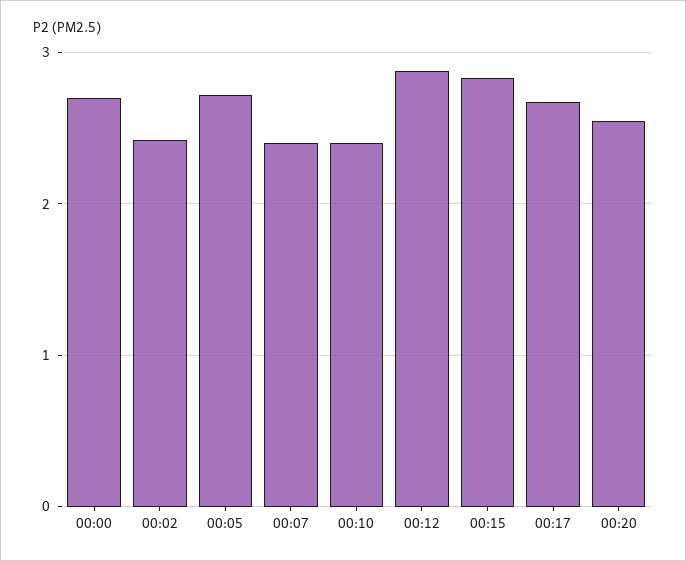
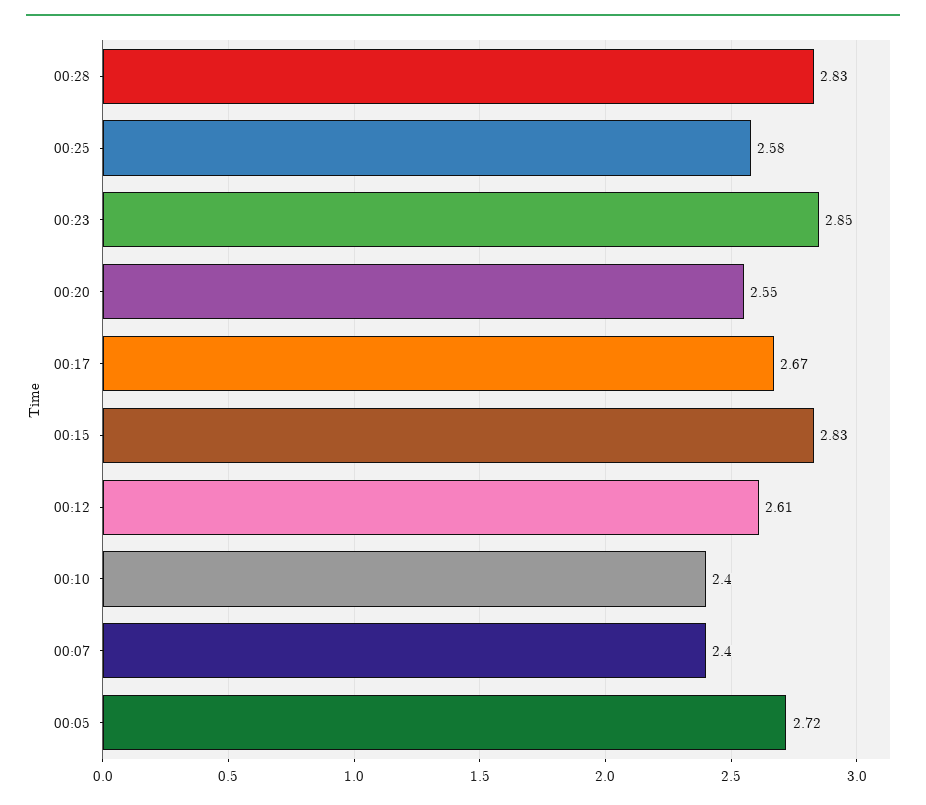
00:00: 2.7 -> none
00:02: 2.4 -> none
00:12: 2.9 -> 2.61
00:28: none -> 2.83
00:25: none -> 2.58
00:23: none -> 2.85

